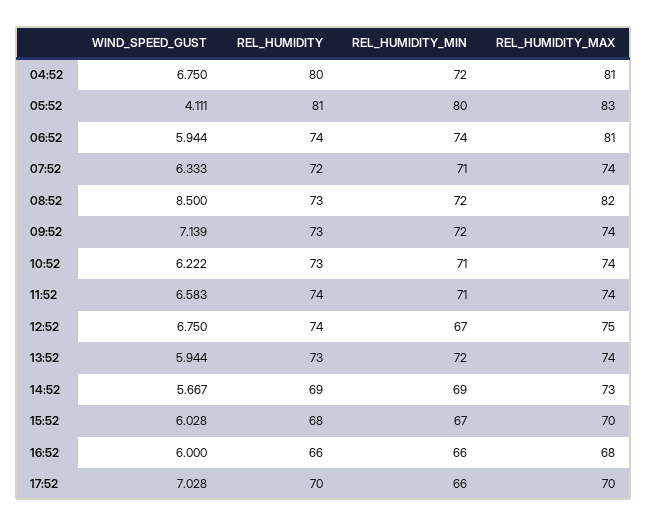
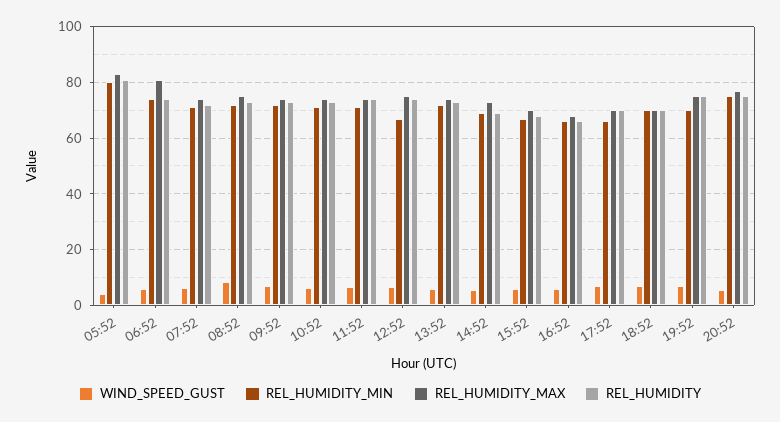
WIND_SPEED_GUST, 04:52: 6.75 -> none
REL_HUMIDITY, 04:52: 80 -> none
REL_HUMIDITY_MIN, 04:52: 72 -> none
REL_HUMIDITY_MAX, 04:52: 81 -> none
REL_HUMIDITY_MAX, 08:52: 82 -> 75
WIND_SPEED_GUST, 18:52: none -> 7.5
REL_HUMIDITY_MIN, 18:52: none -> 70
REL_HUMIDITY_MAX, 18:52: none -> 70
REL_HUMIDITY, 18:52: none -> 70
WIND_SPEED_GUST, 19:52: none -> 7.5
REL_HUMIDITY_MIN, 19:52: none -> 70
REL_HUMIDITY_MAX, 19:52: none -> 75
REL_HUMIDITY, 19:52: none -> 75
WIND_SPEED_GUST, 20:52: none -> 5
REL_HUMIDITY_MIN, 20:52: none -> 75
REL_HUMIDITY_MAX, 20:52: none -> 77.5
REL_HUMIDITY, 20:52: none -> 75

